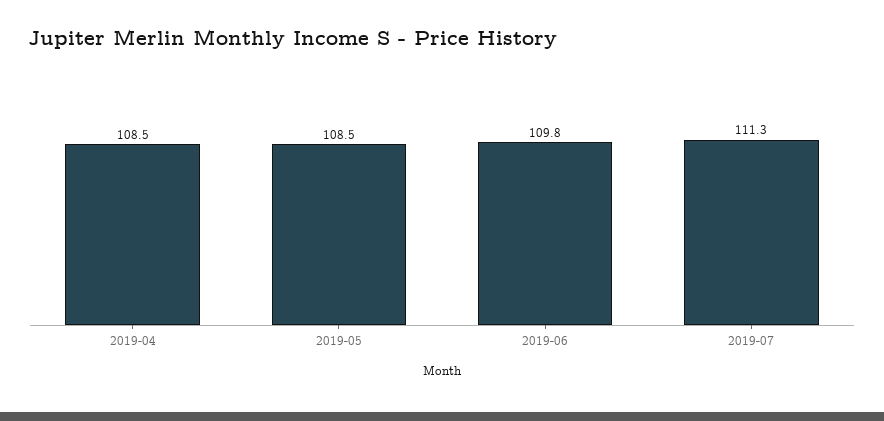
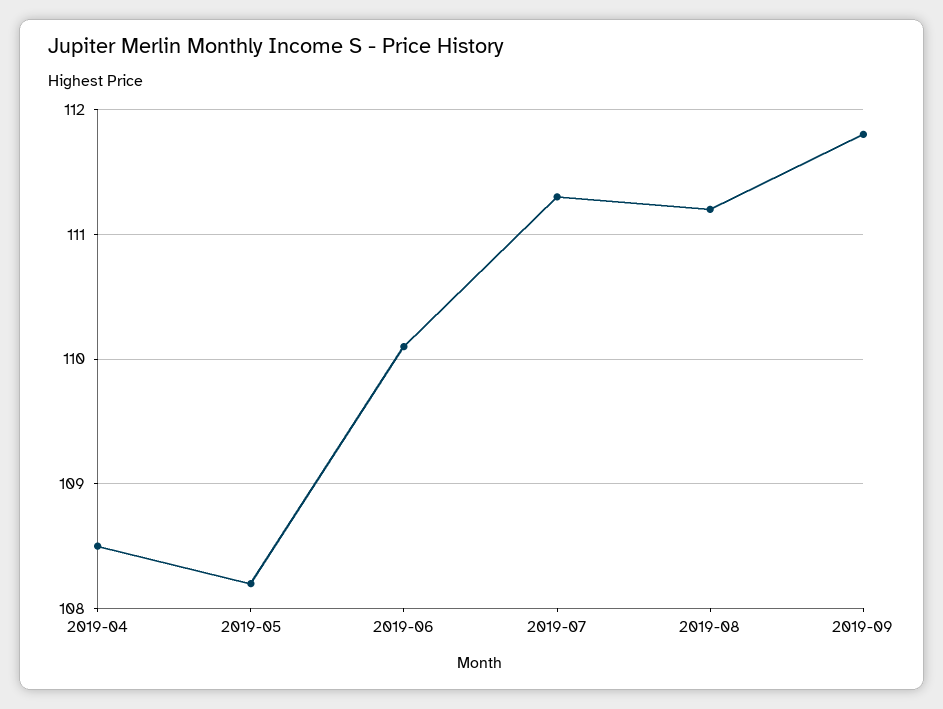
2019-05: 108.5 -> 108.2
2019-06: 109.8 -> 110.1
2019-08: none -> 111.2
2019-09: none -> 111.8

